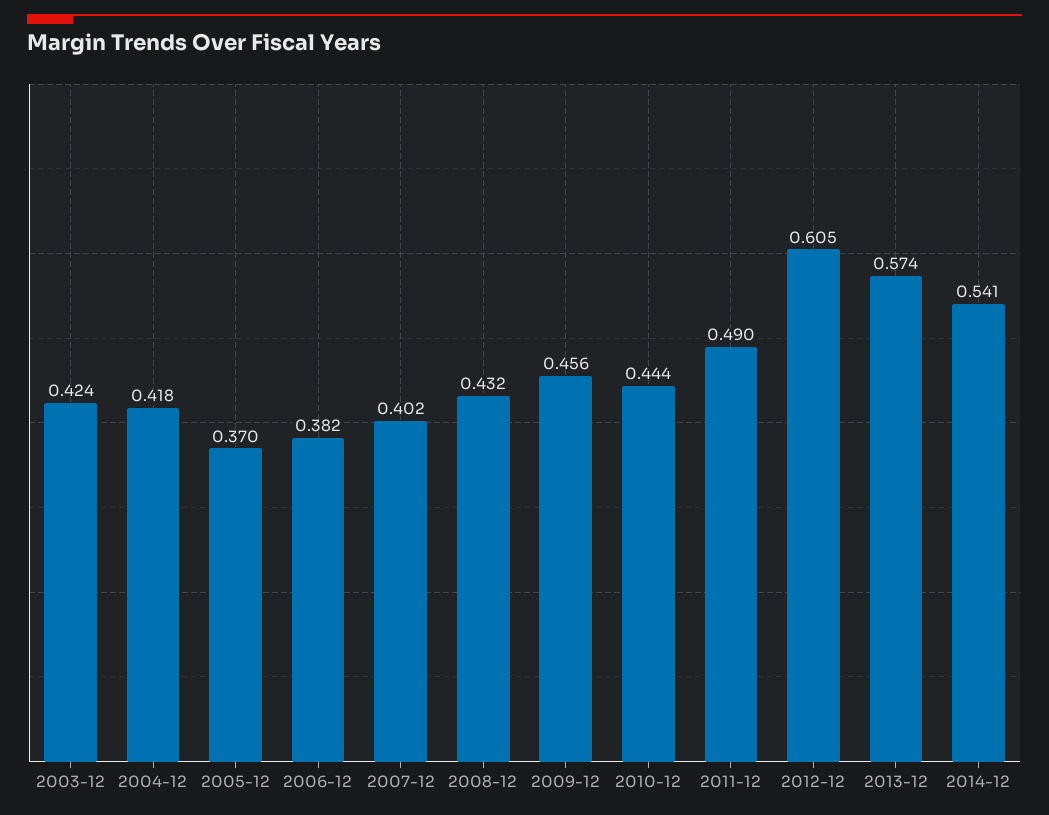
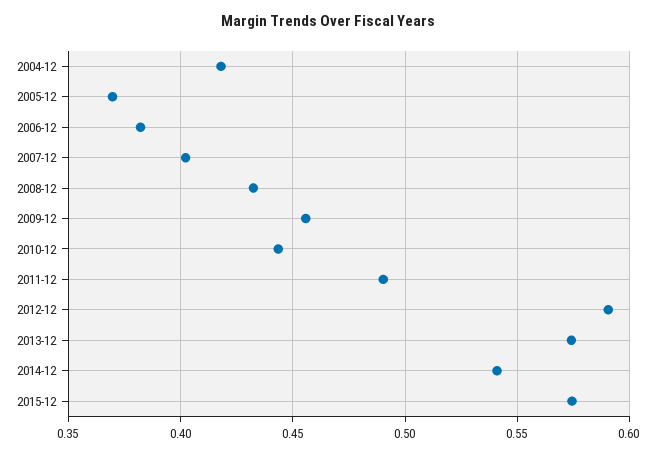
2003-12: 0.424 -> none
2012-12: 0.605 -> 0.59
2015-12: none -> 0.575

